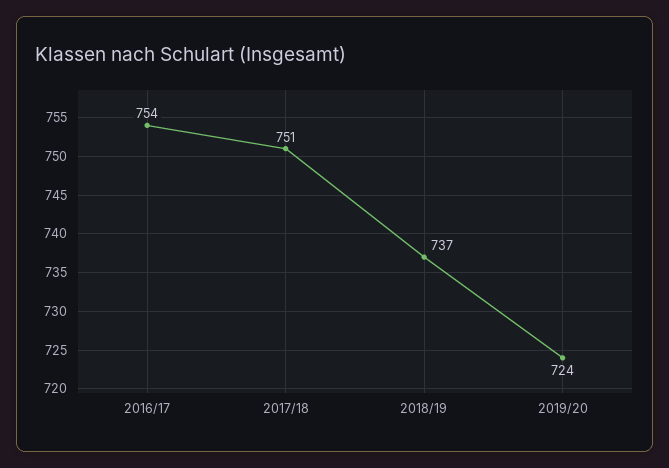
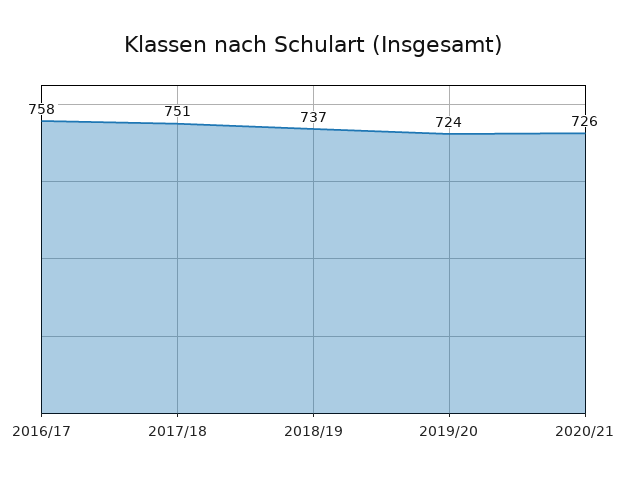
2016/17: 754 -> 758
2020/21: none -> 726

